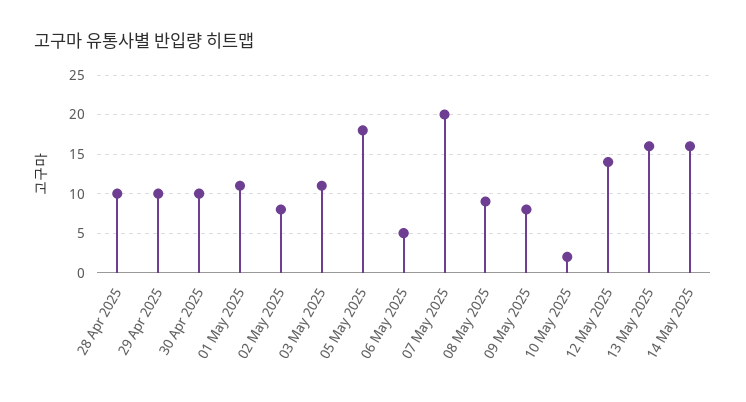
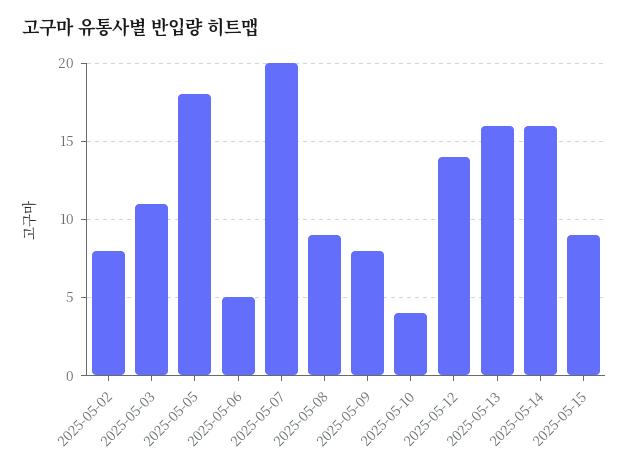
28 Apr 2025: 10 -> none
29 Apr 2025: 10 -> none
30 Apr 2025: 10 -> none
01 May 2025: 11 -> none
10 May 2025: 2 -> 4
2025-05-15: none -> 9

